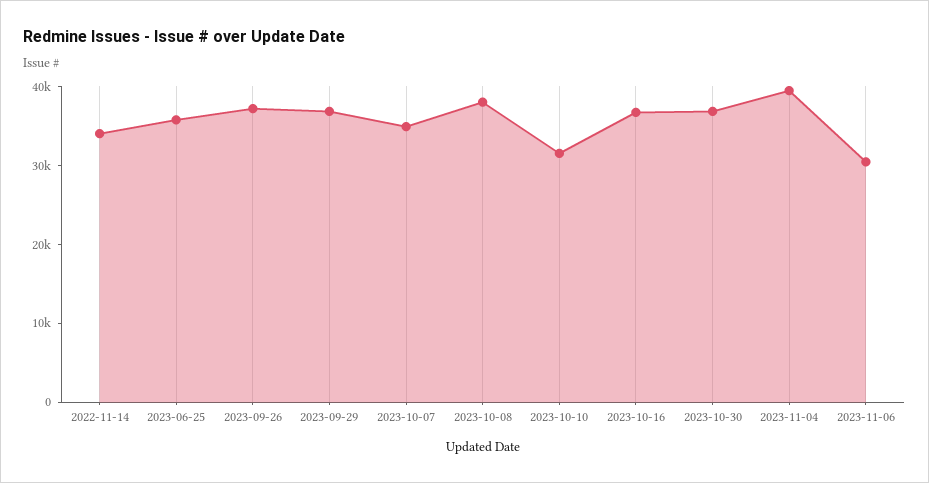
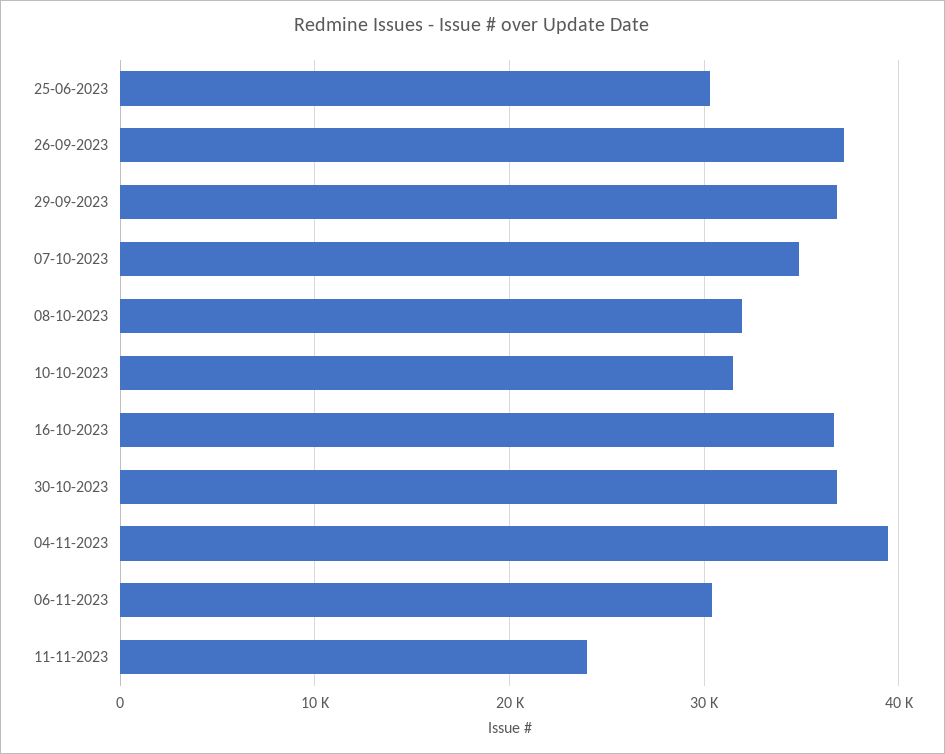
2022-11-14: 34000 -> none
2023-06-25: 36000 -> 30000
2023-10-08: 38000 -> 32000
11-11-2023: none -> 24000

